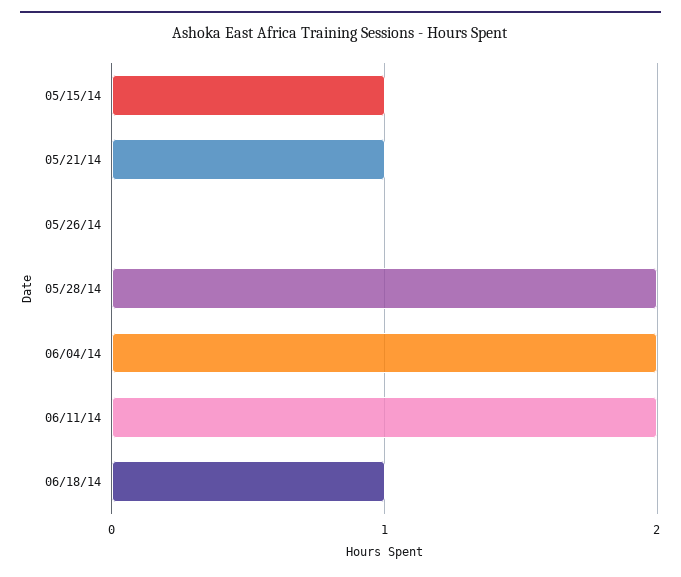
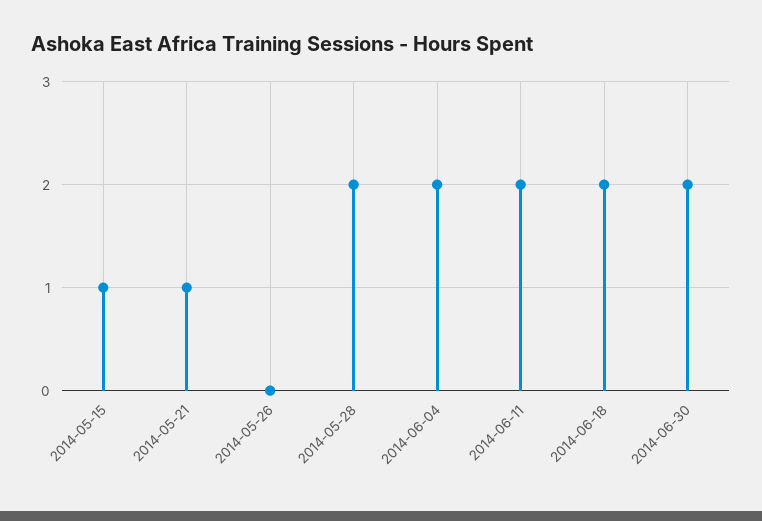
06/18/14: 1 -> 2
2014-06-30: none -> 2

